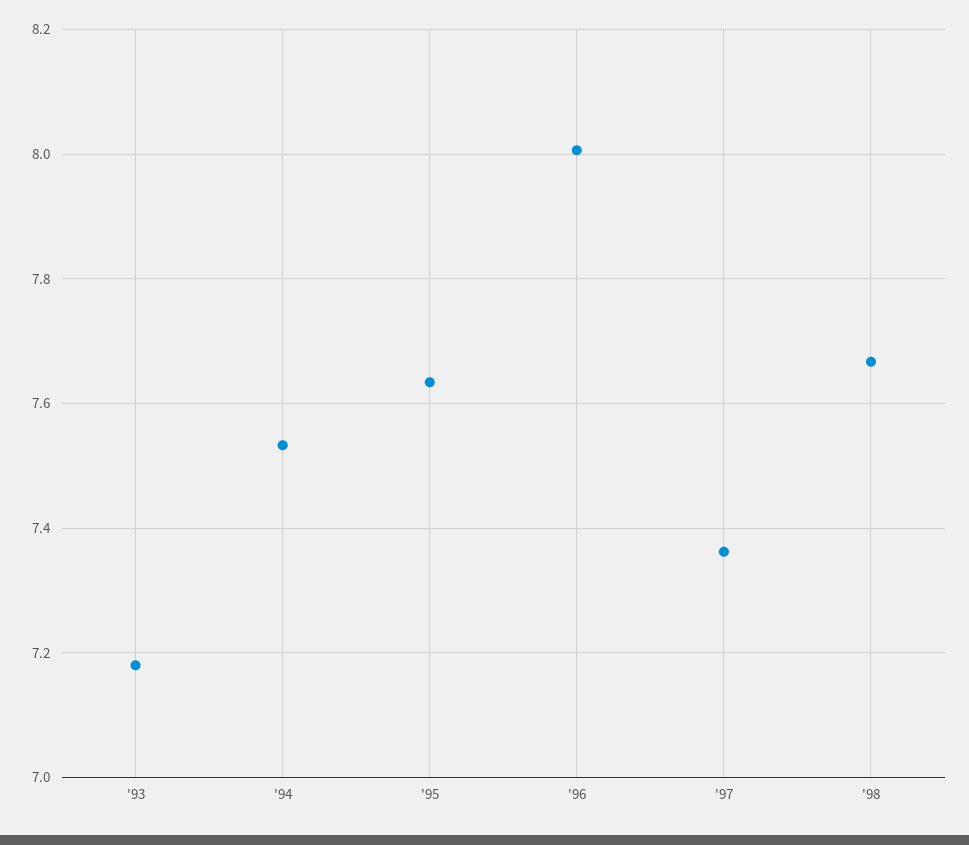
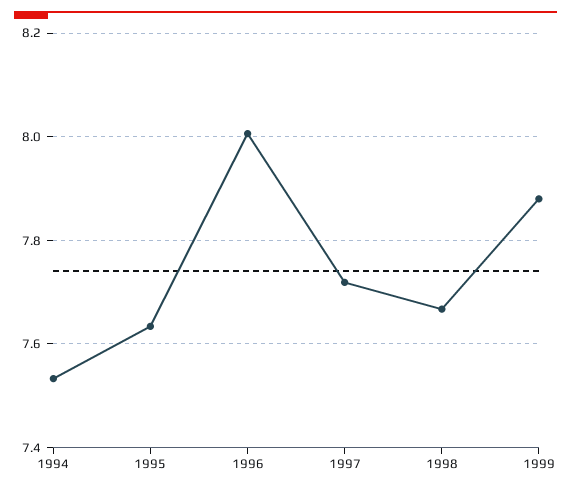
'93: 7.18 -> none
'97: 7.36 -> 7.72
1999: none -> 7.88

